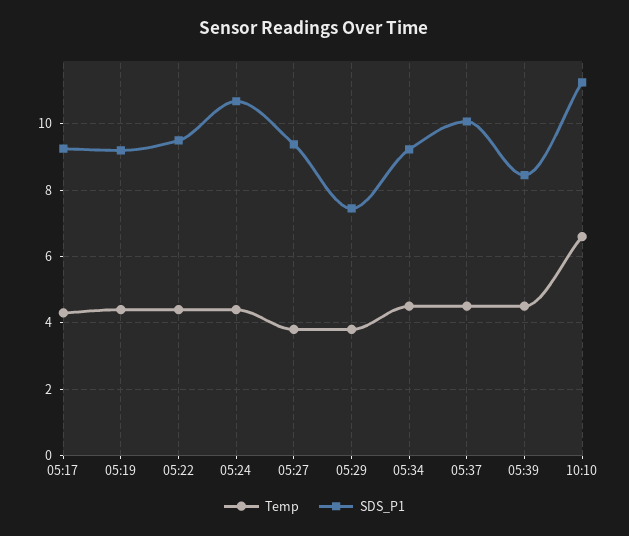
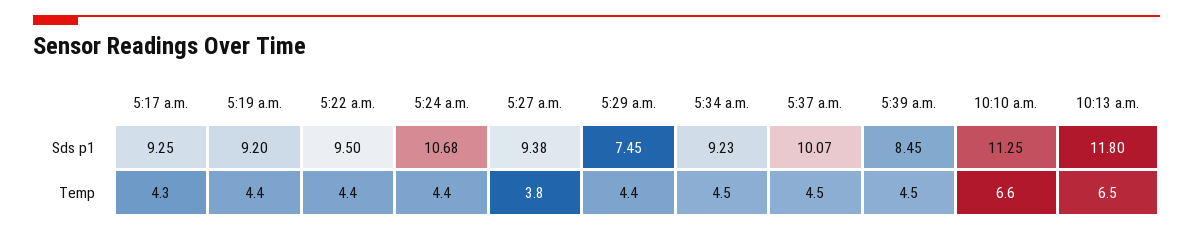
Temp, 05:29: 3.8 -> 4.4
SDS_P1, 10:13 a.m.: none -> 11.8
Temp, 10:13 a.m.: none -> 6.5

